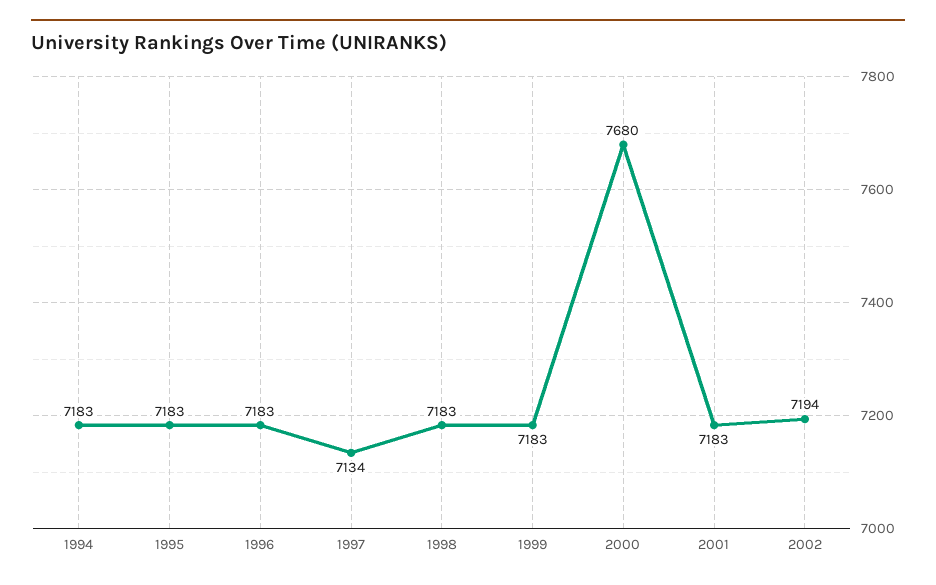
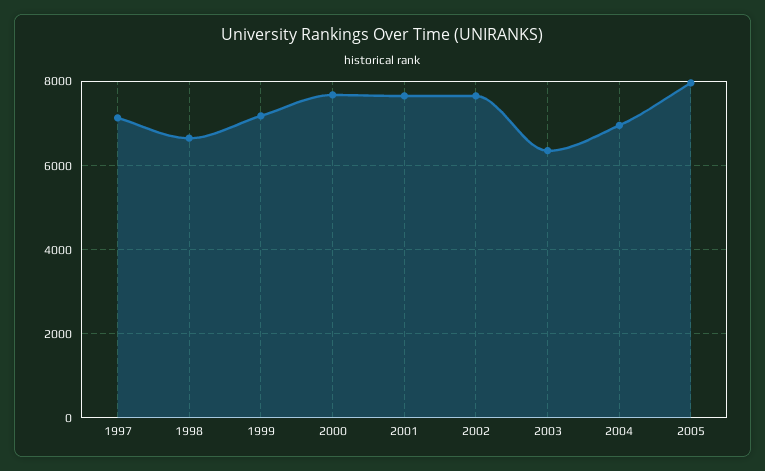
1994: 7183 -> none
1995: 7183 -> none
1996: 7183 -> none
1998: 7183 -> 6600
2001: 7183 -> 7600
2002: 7194 -> 7600
2003: none -> 6400
2004: none -> 7000
2005: none -> 8000

